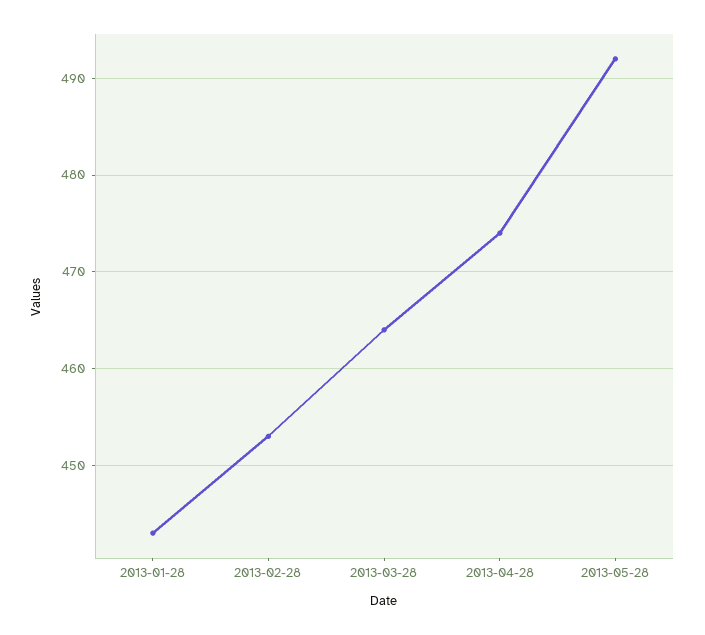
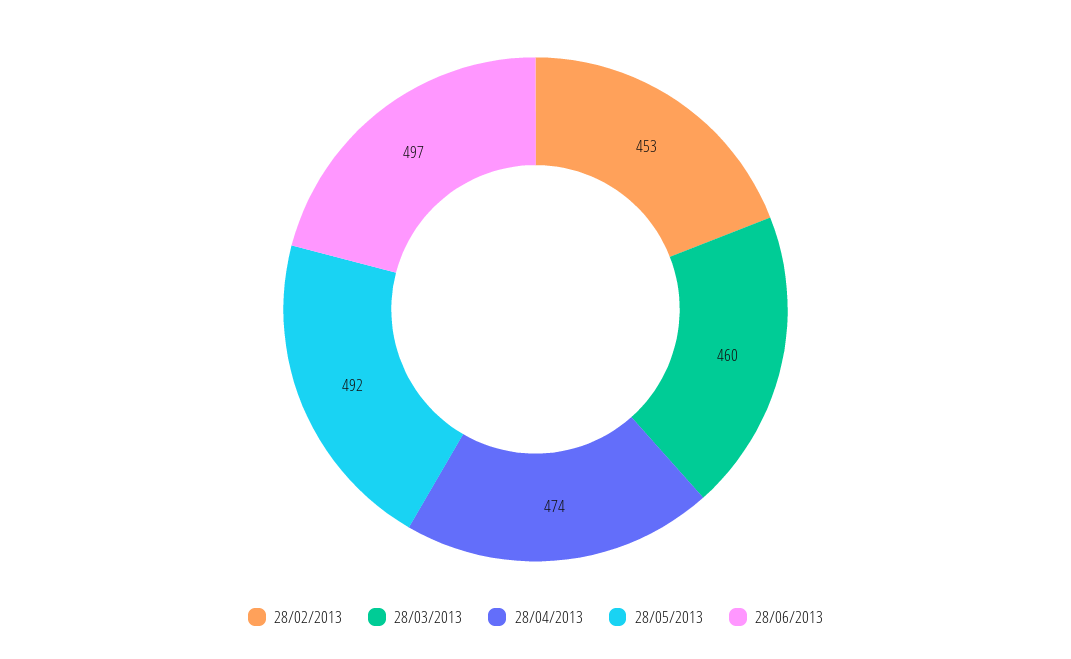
2013-01-28: 443 -> none
2013-03-28: 464 -> 460
28/06/2013: none -> 497

